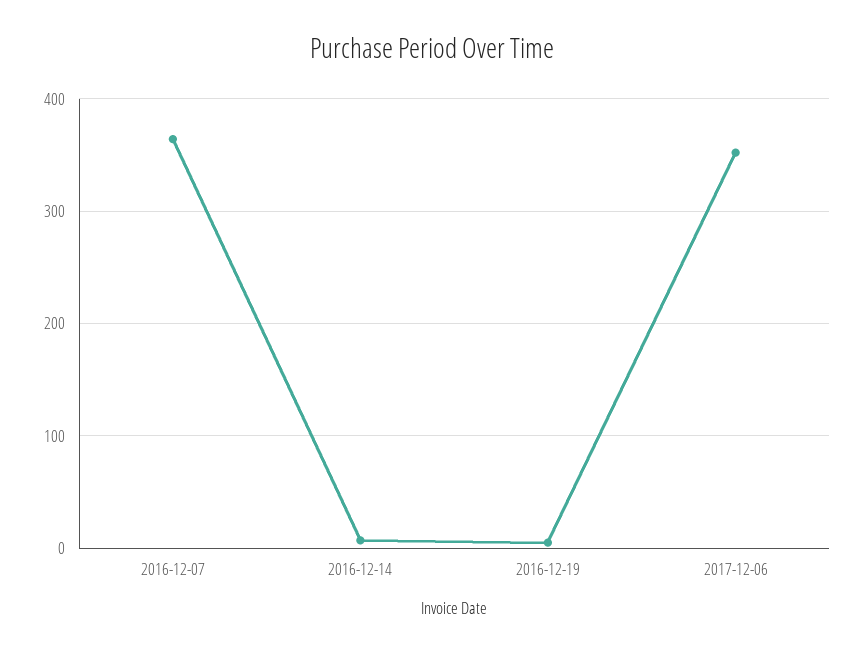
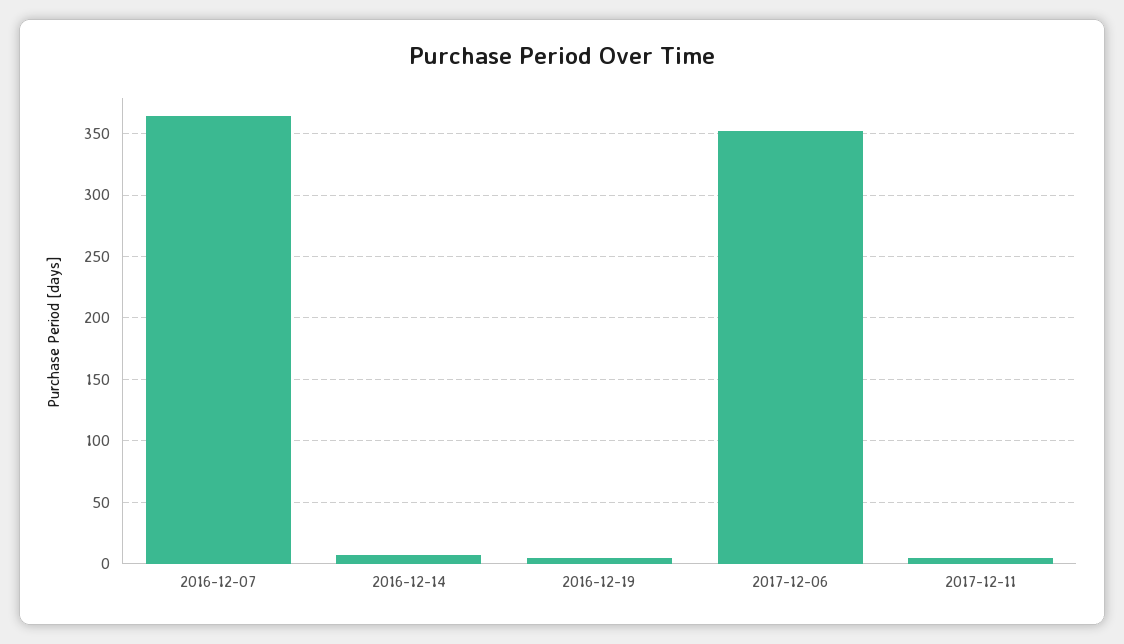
2017-12-11: none -> 5

